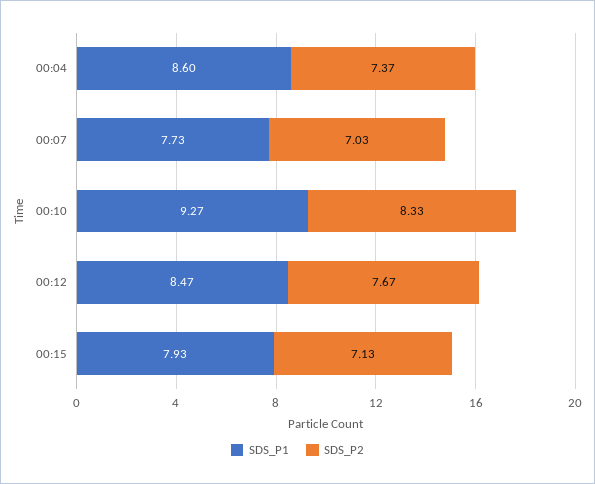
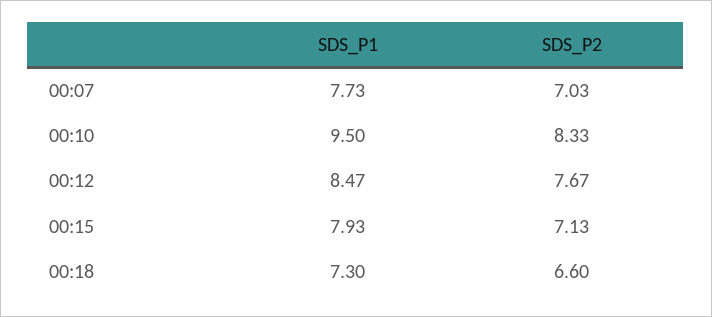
SDS_P1, 00:04: 8.6 -> none
SDS_P2, 00:04: 7.37 -> none
SDS_P1, 00:10: 9.27 -> 9.5
SDS_P1, 00:18: none -> 7.3
SDS_P2, 00:18: none -> 6.6

